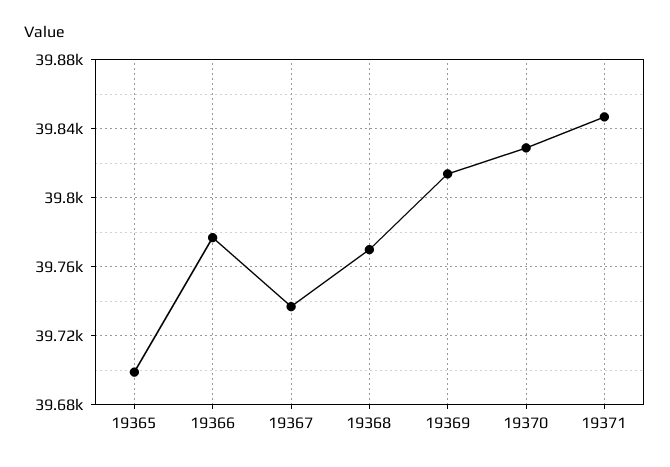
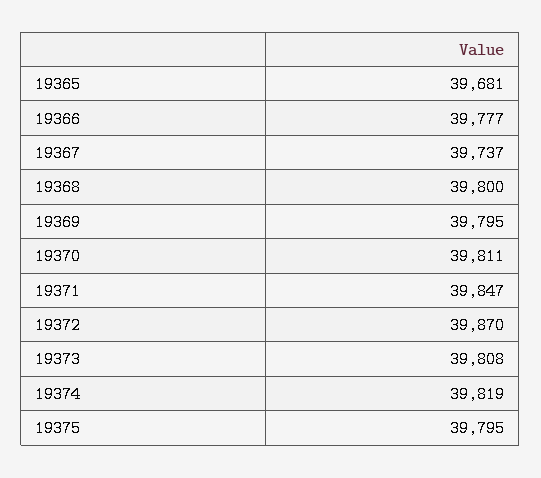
19365: 39700 -> 39681
19368: 39770 -> 39800
19369: 39815 -> 39795
19370: 39830 -> 39811
19372: none -> 39870
19373: none -> 39808
19374: none -> 39819
19375: none -> 39795

